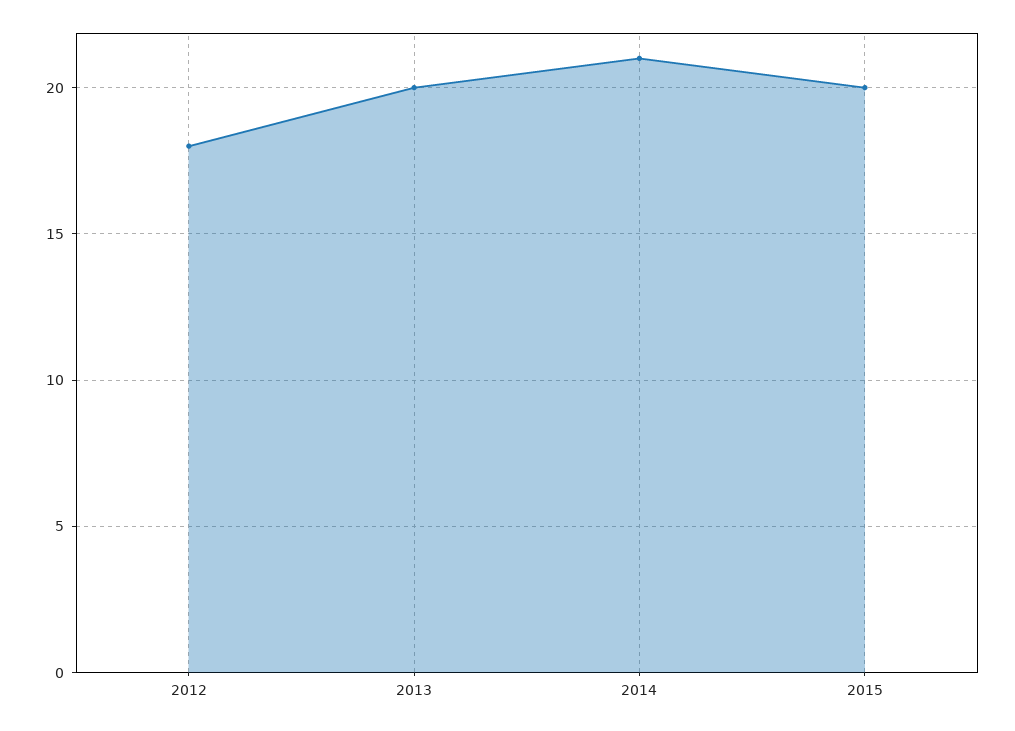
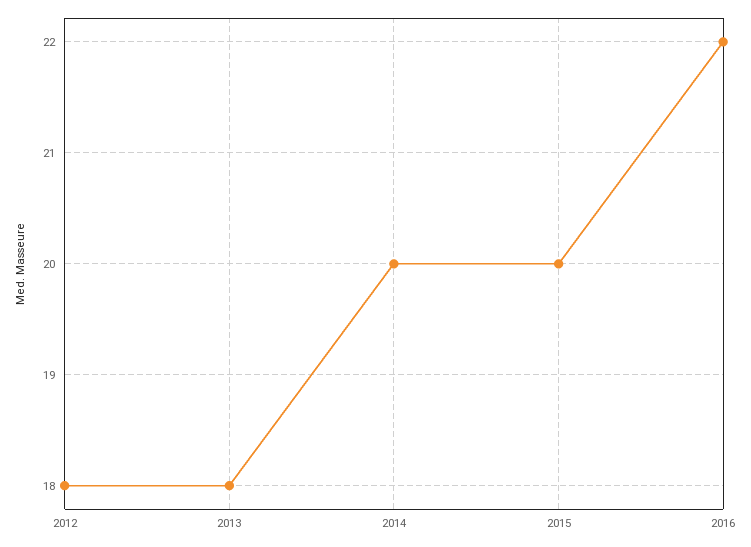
2013: 20 -> 18
2014: 21 -> 20
2016: none -> 22

